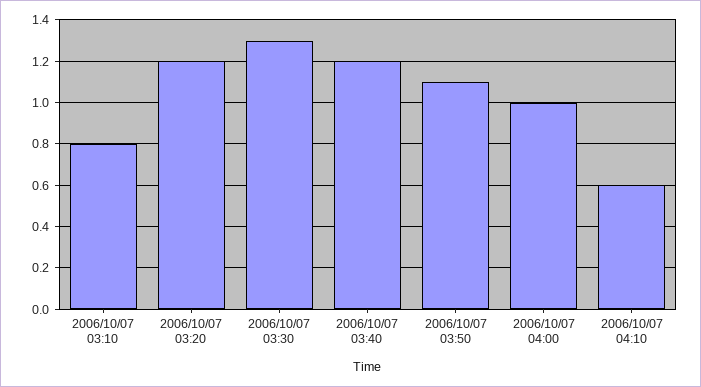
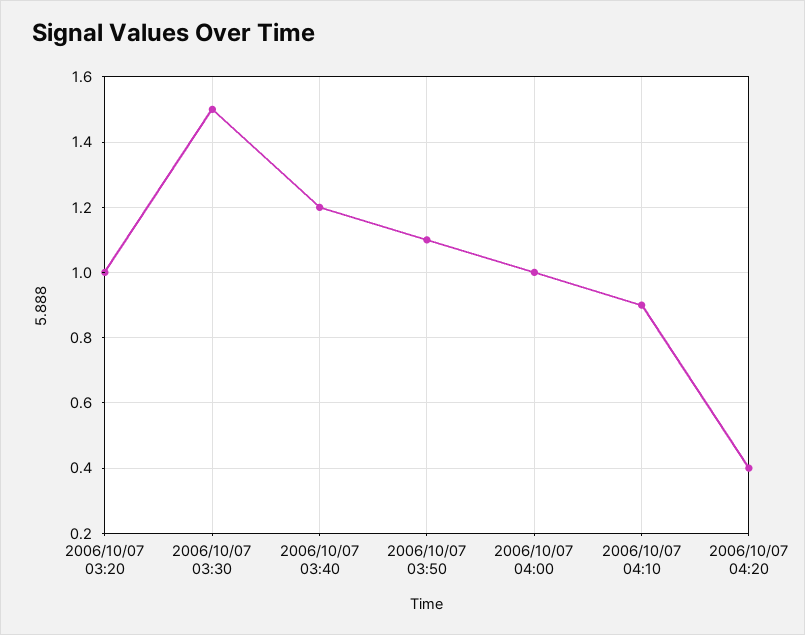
2006/10/07 03:10: 0.8 -> none
2006/10/07 03:20: 1.2 -> 1
2006/10/07 03:30: 1.3 -> 1.5
2006/10/07 04:10: 0.6 -> 0.9
2006/10/07 04:20: none -> 0.4

